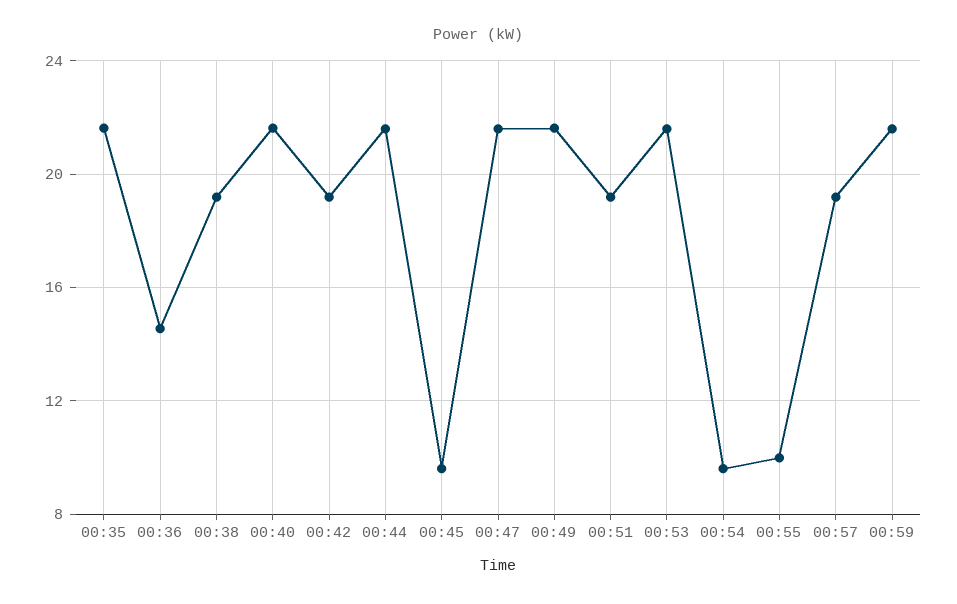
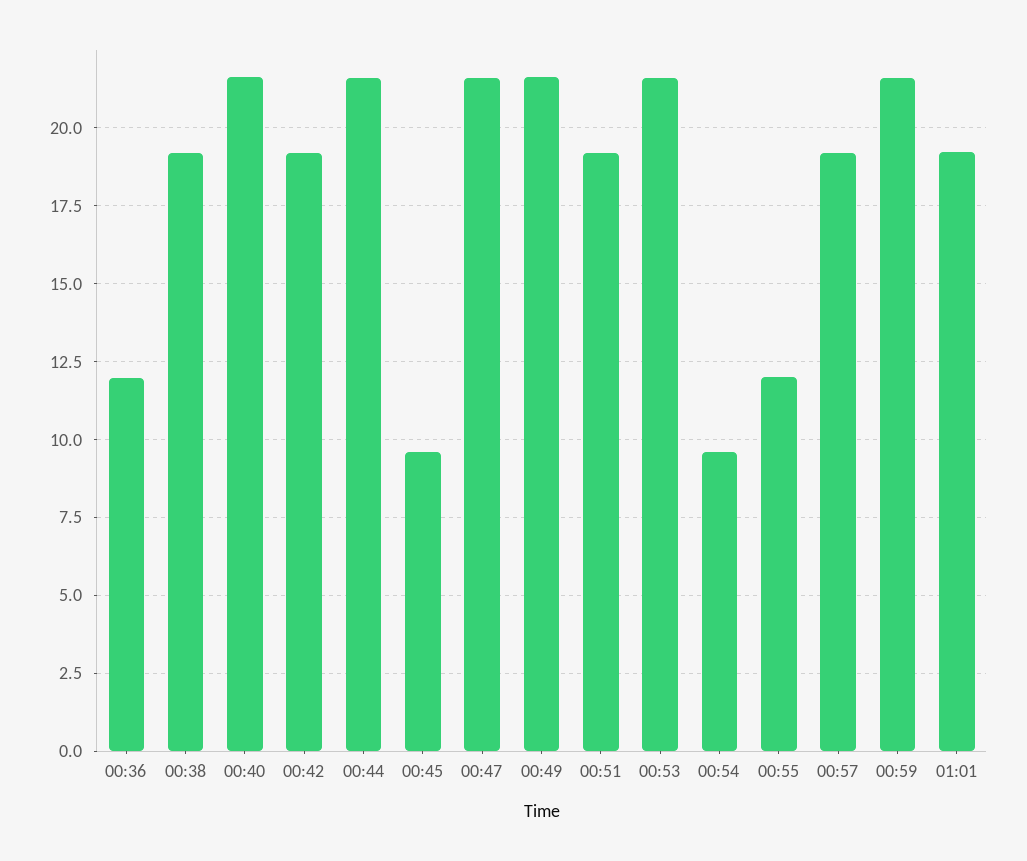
00:35: 21.5 -> none
00:36: 14.5 -> 12
00:55: 10 -> 12
01:01: none -> 19.25

